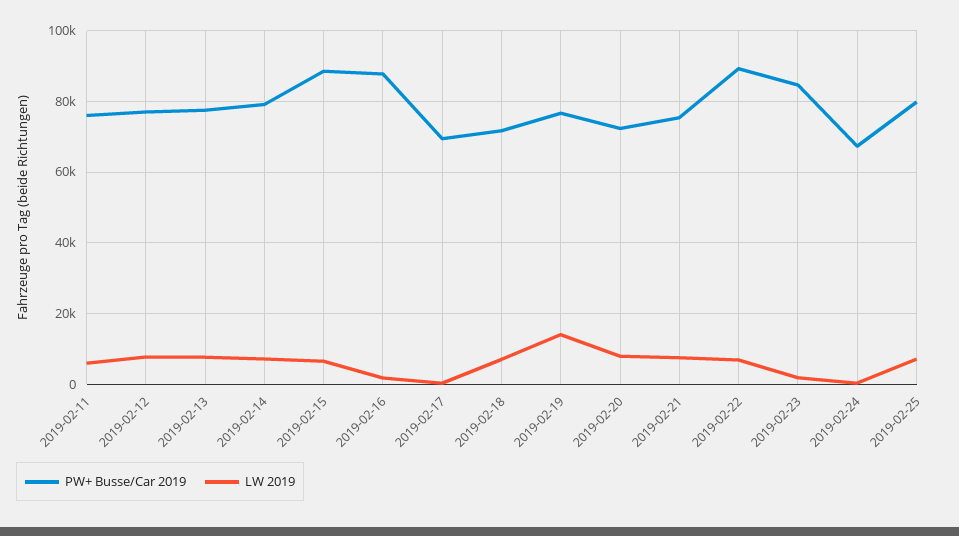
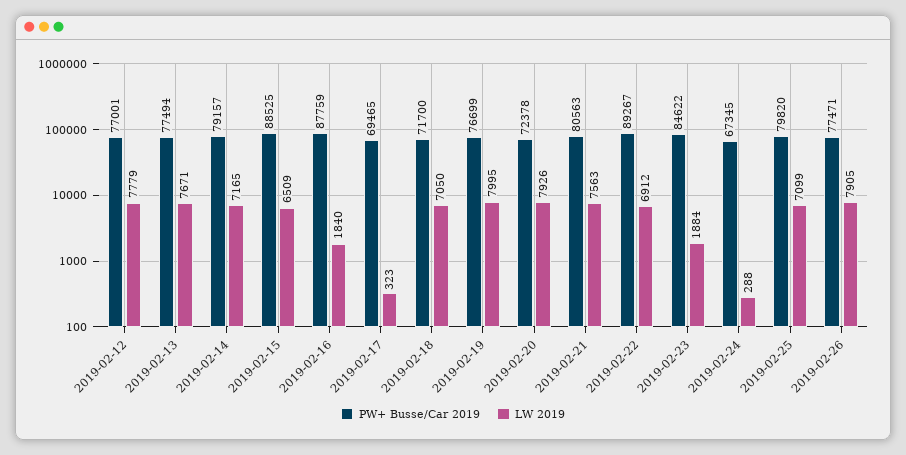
PW+ Busse/Car 2019, 2019-02-11: 76000 -> none
LW 2019, 2019-02-11: 6000 -> none
LW 2019, 2019-02-19: 14000 -> 7995
PW+ Busse/Car 2019, 2019-02-21: 76000 -> 80563
PW+ Busse/Car 2019, 2019-02-26: none -> 77471
LW 2019, 2019-02-26: none -> 7905

